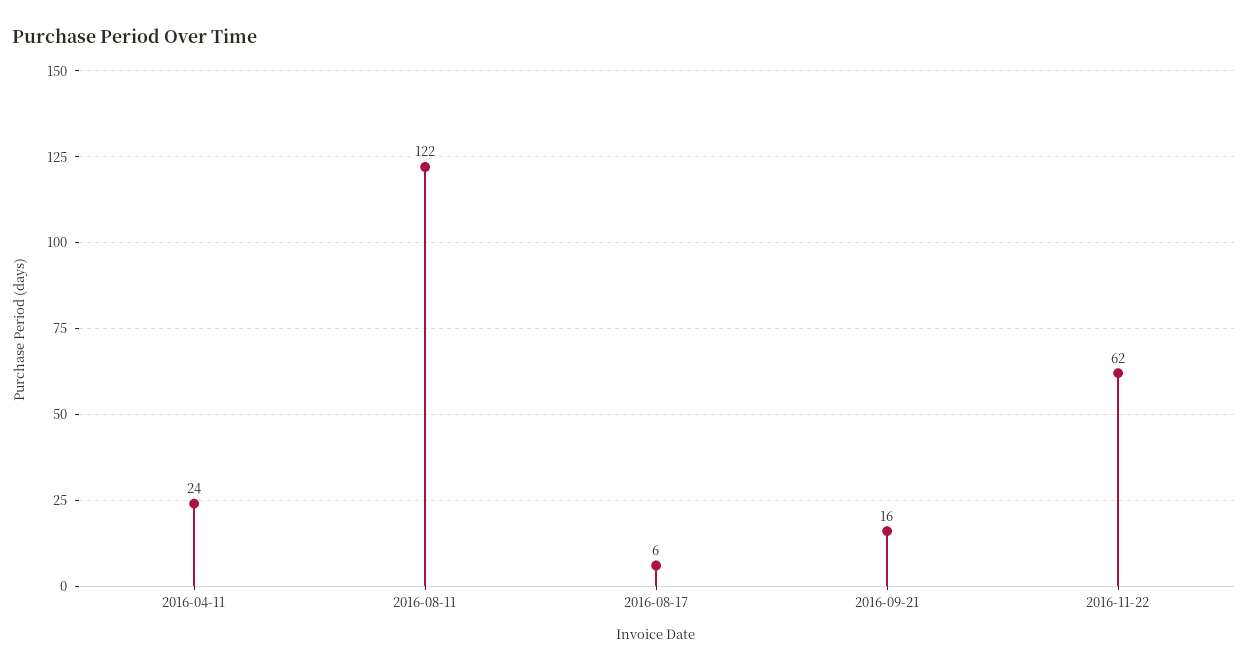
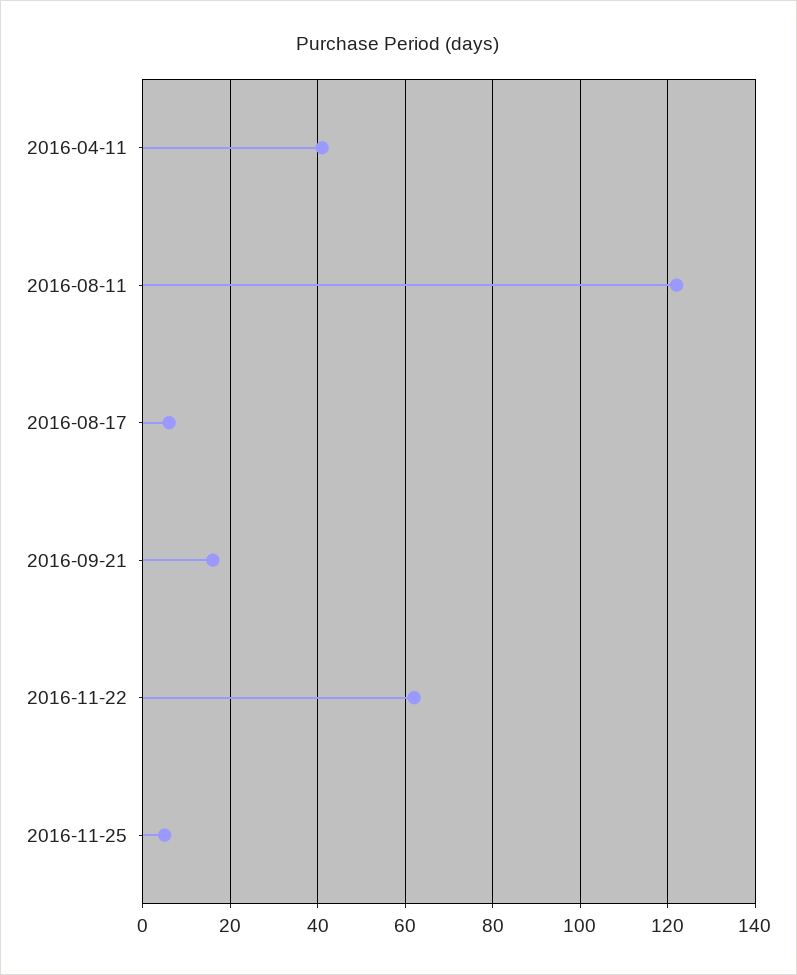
2016-04-11: 24 -> 40
2016-11-25: none -> 5

